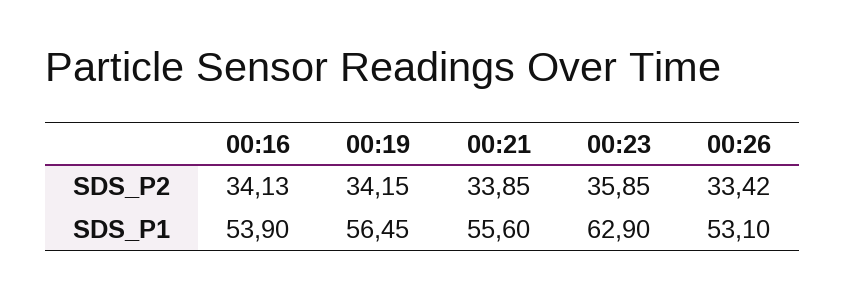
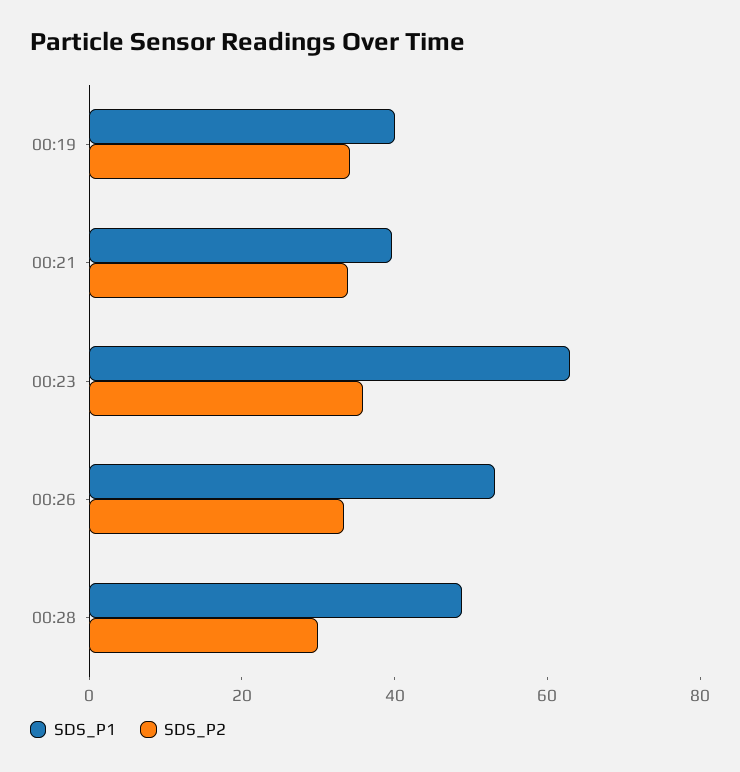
SDS_P2, 00:16: 34.13 -> none
SDS_P1, 00:16: 53.9 -> none
SDS_P1, 00:19: 56.45 -> 40
SDS_P1, 00:21: 55.6 -> 40
SDS_P1, 00:28: none -> 50
SDS_P2, 00:28: none -> 30

